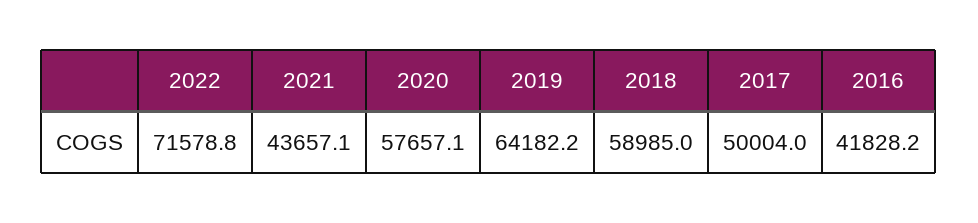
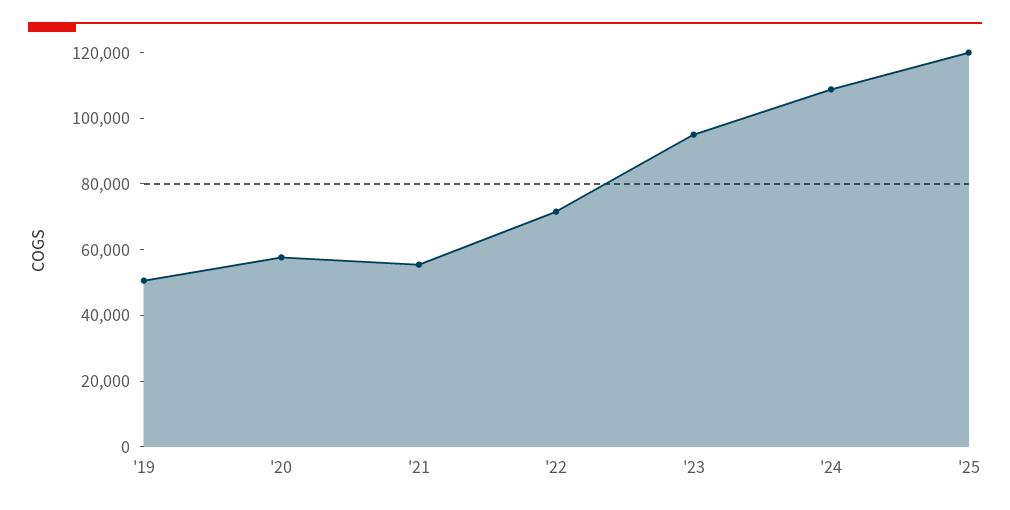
2021: 43657.1 -> 55000
2019: 64182.2 -> 50000
2018: 58985 -> none
2017: 50004 -> none
2016: 41828.2 -> none
'23: none -> 95000
'24: none -> 110000
'25: none -> 120000

